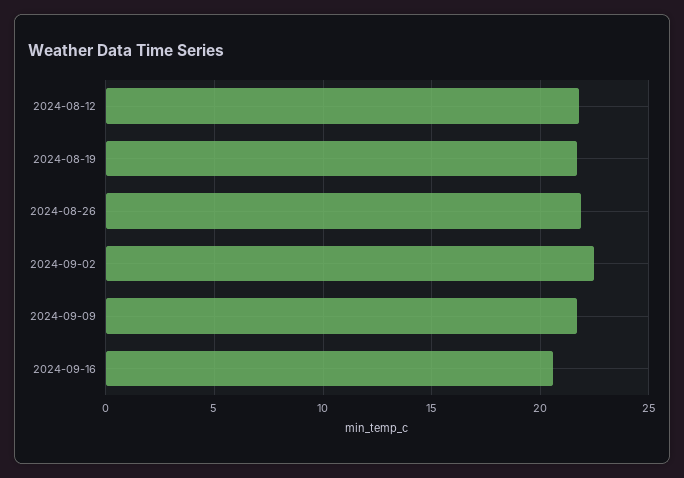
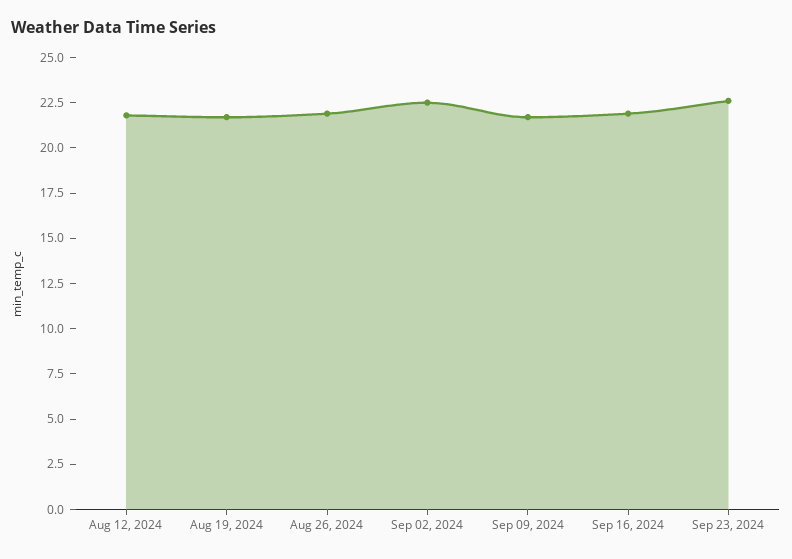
2024-09-16: 20.5 -> 22
Sep 23, 2024: none -> 22.5

